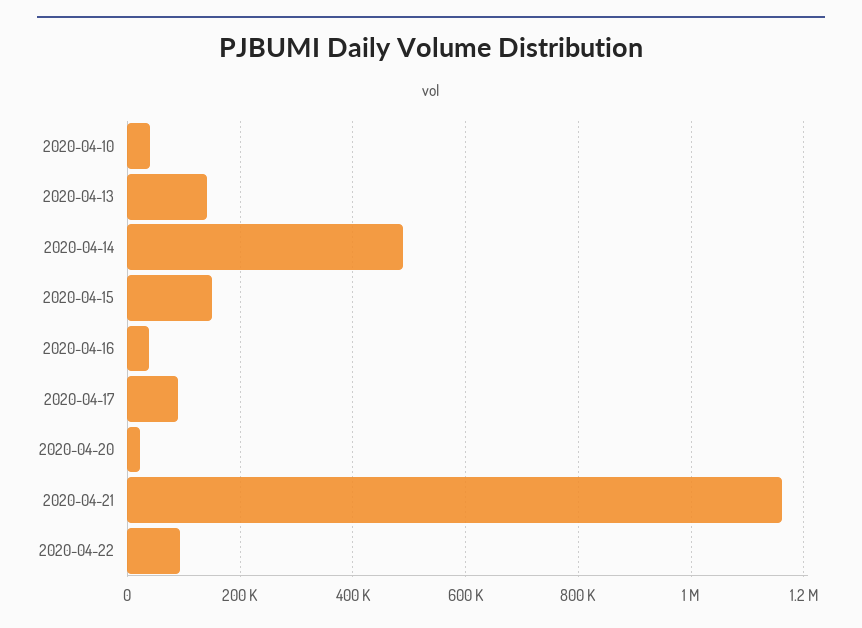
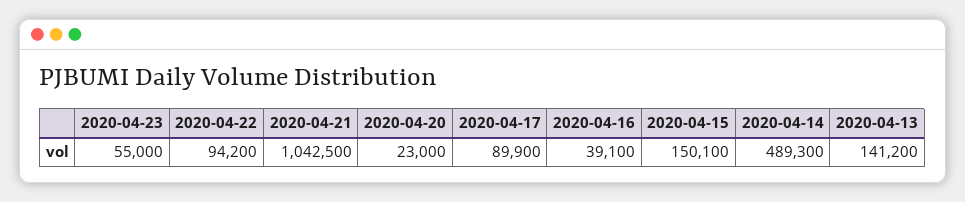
2020-04-10: 40000 -> none
2020-04-21: 1160000 -> 1042500
2020-04-23: none -> 55000

